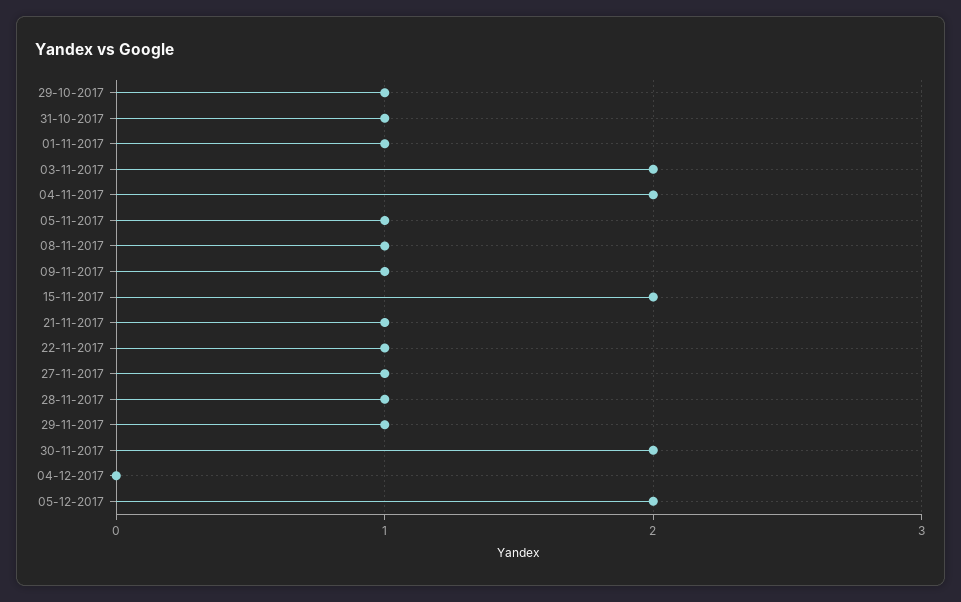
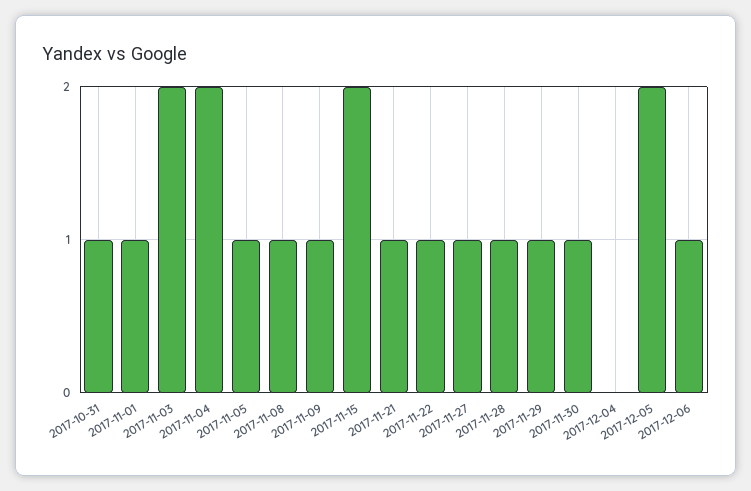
29-10-2017: 1 -> none
30-11-2017: 2 -> 1
2017-12-06: none -> 1

